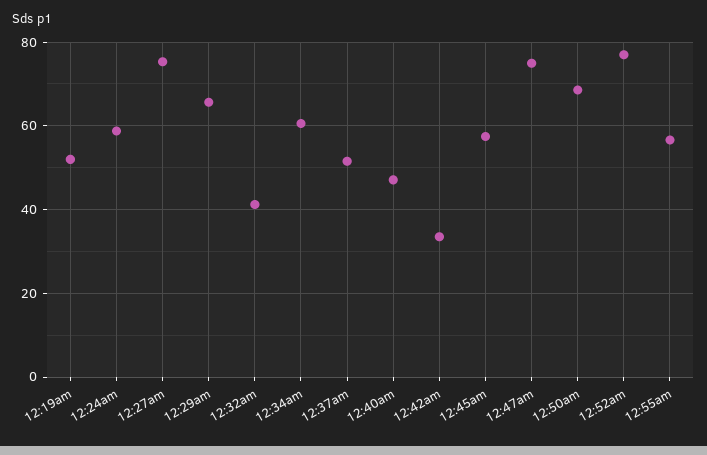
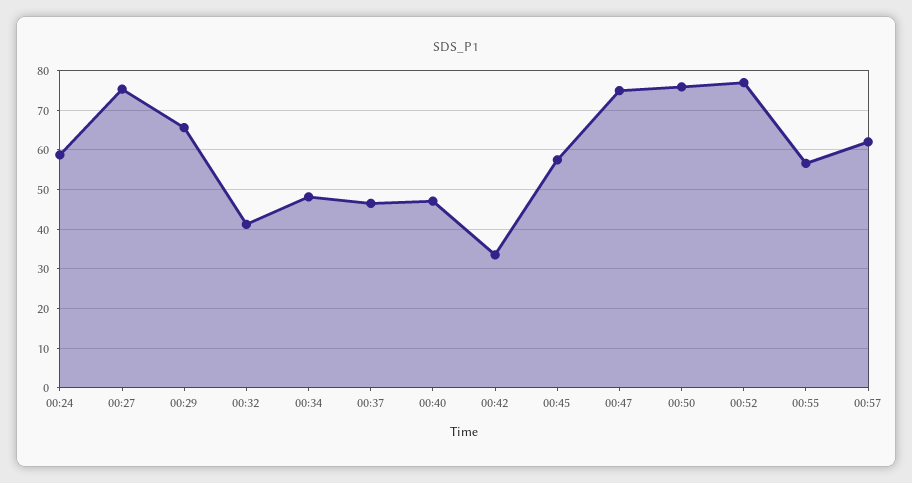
12:19am: 52 -> none
12:34am: 60 -> 48
12:37am: 52 -> 46
12:50am: 68 -> 76
00:57: none -> 62

